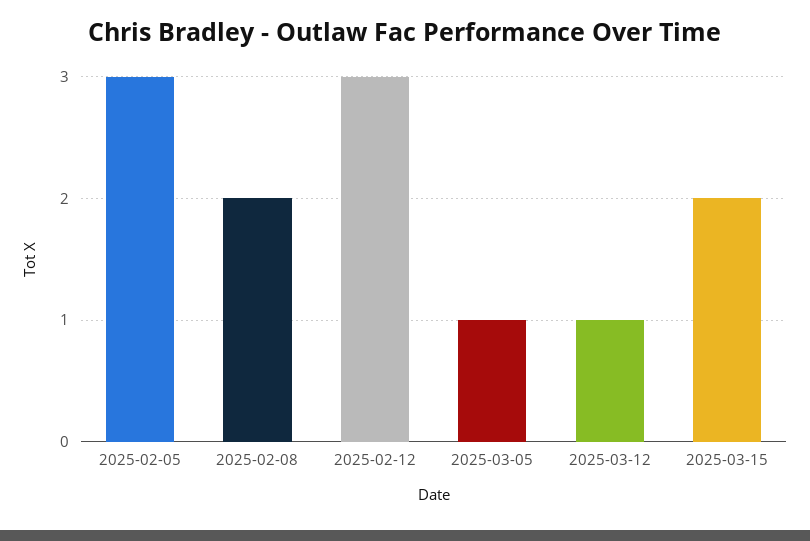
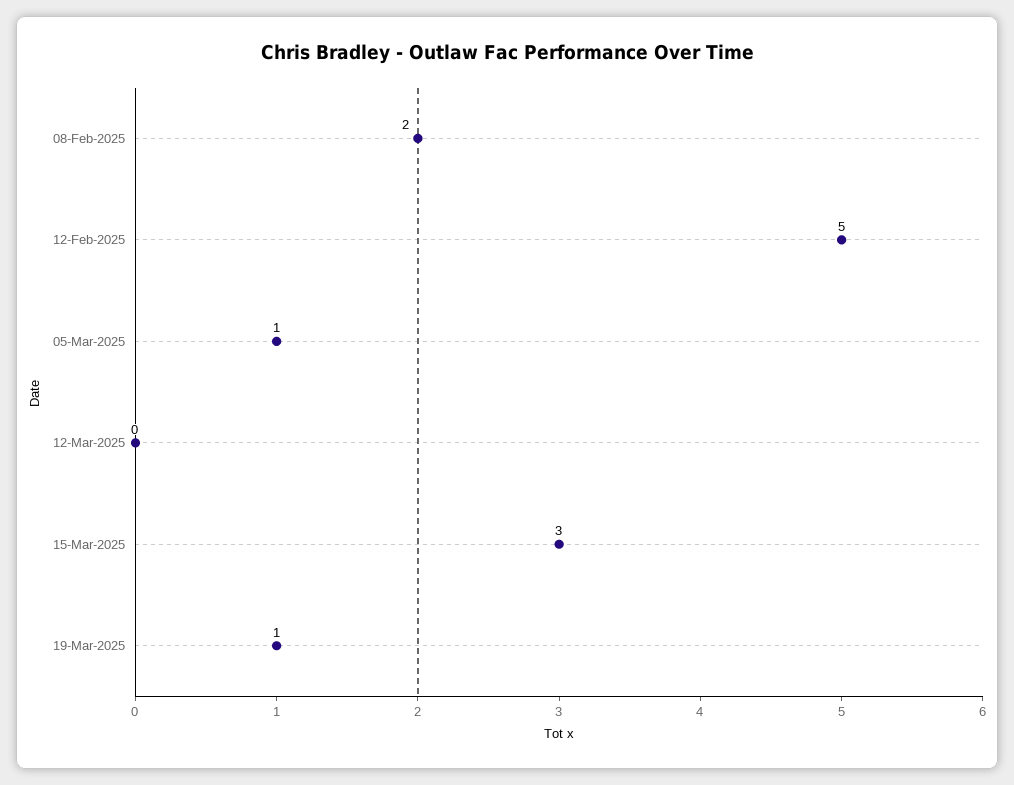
2025-02-05: 3 -> none
2025-02-12: 3 -> 5
2025-03-12: 1 -> 0
2025-03-15: 2 -> 3
19-Mar-2025: none -> 1

